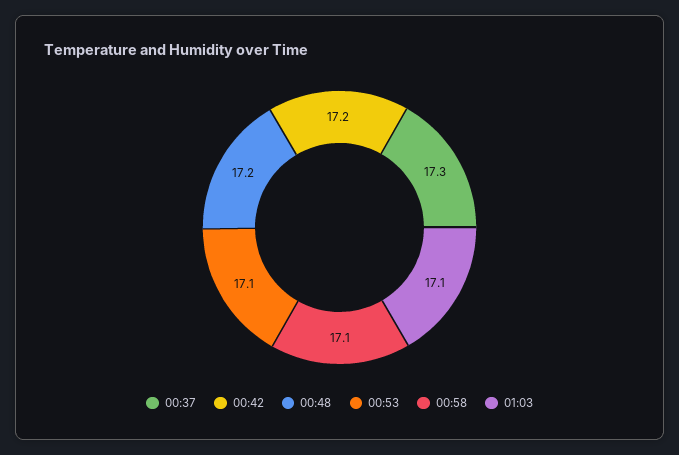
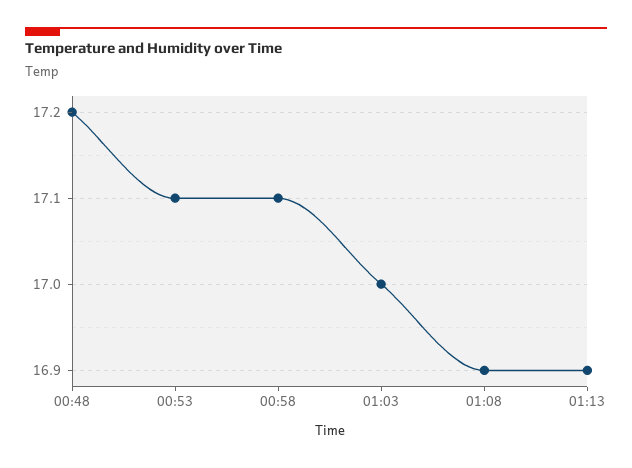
00:37: 17.3 -> none
00:42: 17.2 -> none
01:03: 17.1 -> 17
01:08: none -> 16.9
01:13: none -> 16.9

